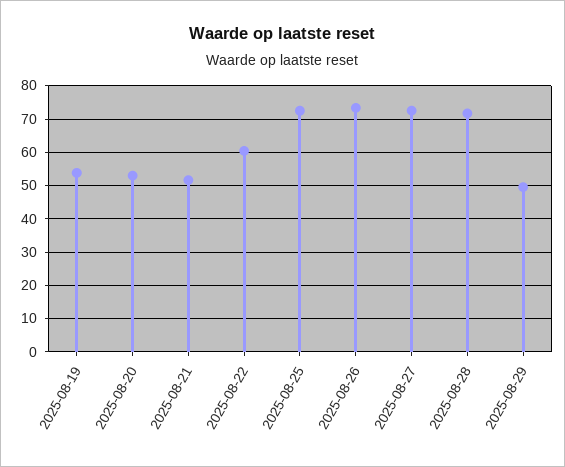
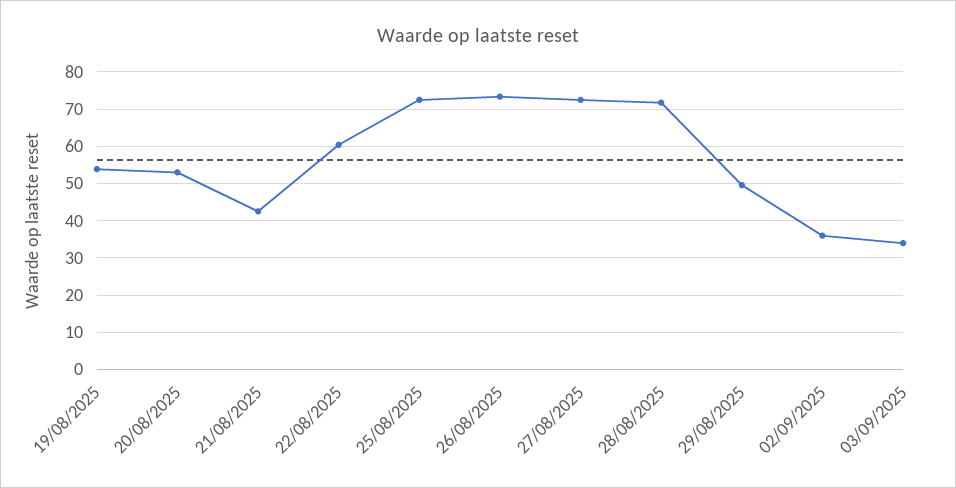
2025-08-21: 52 -> 42
02/09/2025: none -> 36
03/09/2025: none -> 34

